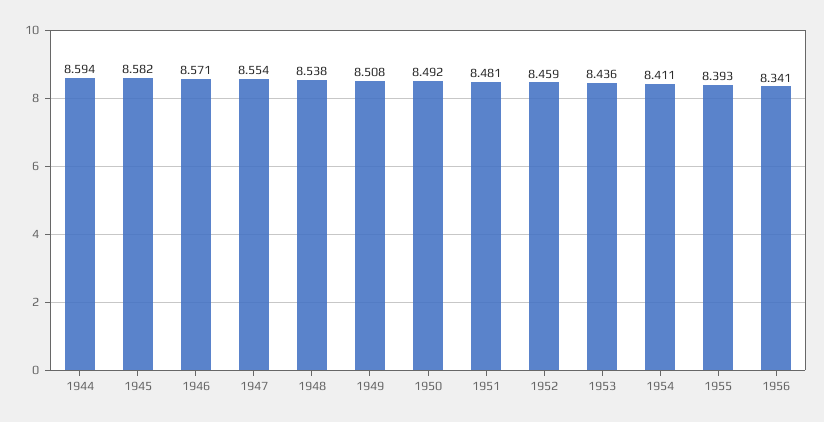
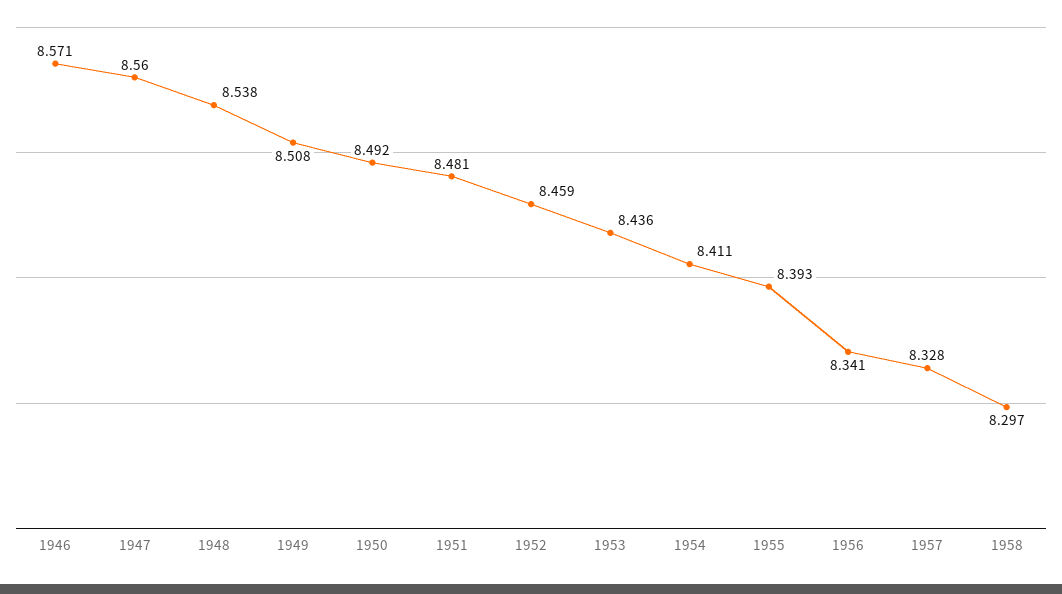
1944: 8.594 -> none
1945: 8.582 -> none
1947: 8.554 -> 8.56
1957: none -> 8.328
1958: none -> 8.297

